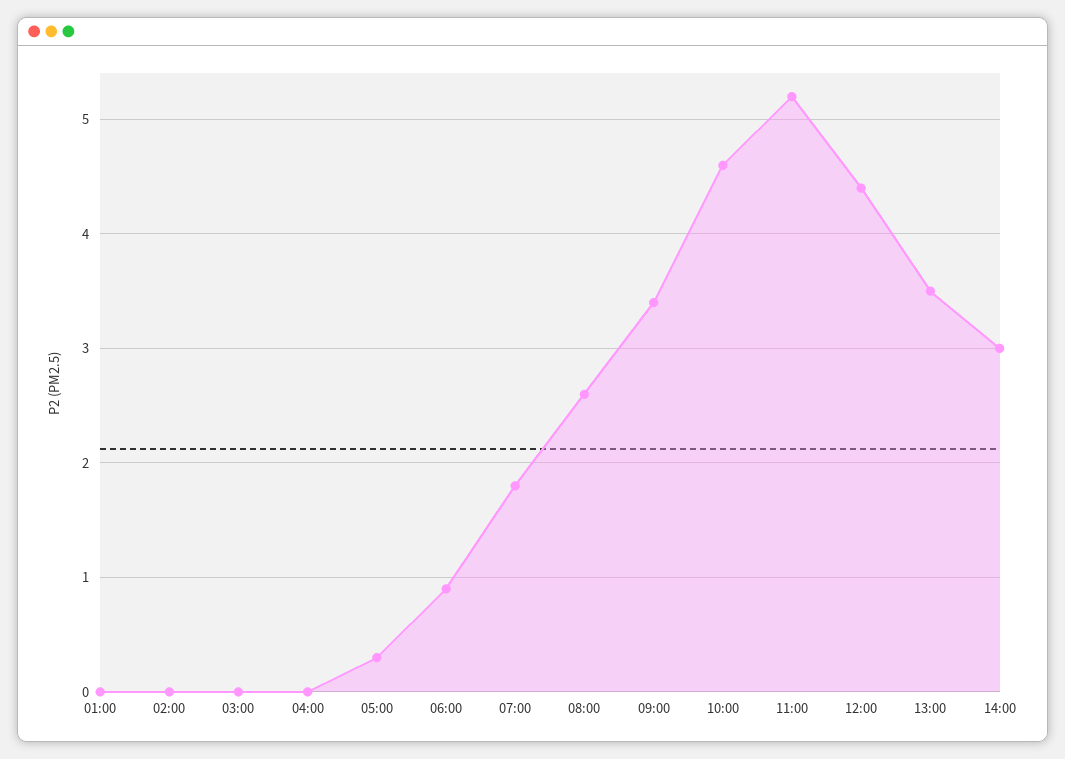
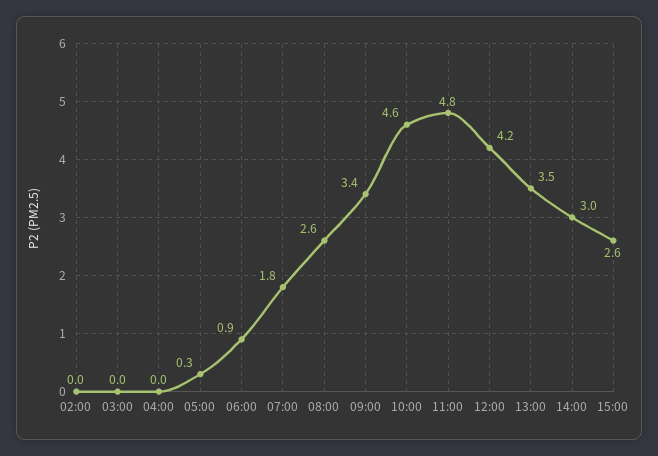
01:00: 0 -> none
11:00: 5.2 -> 4.8
12:00: 4.4 -> 4.2
15:00: none -> 2.6

